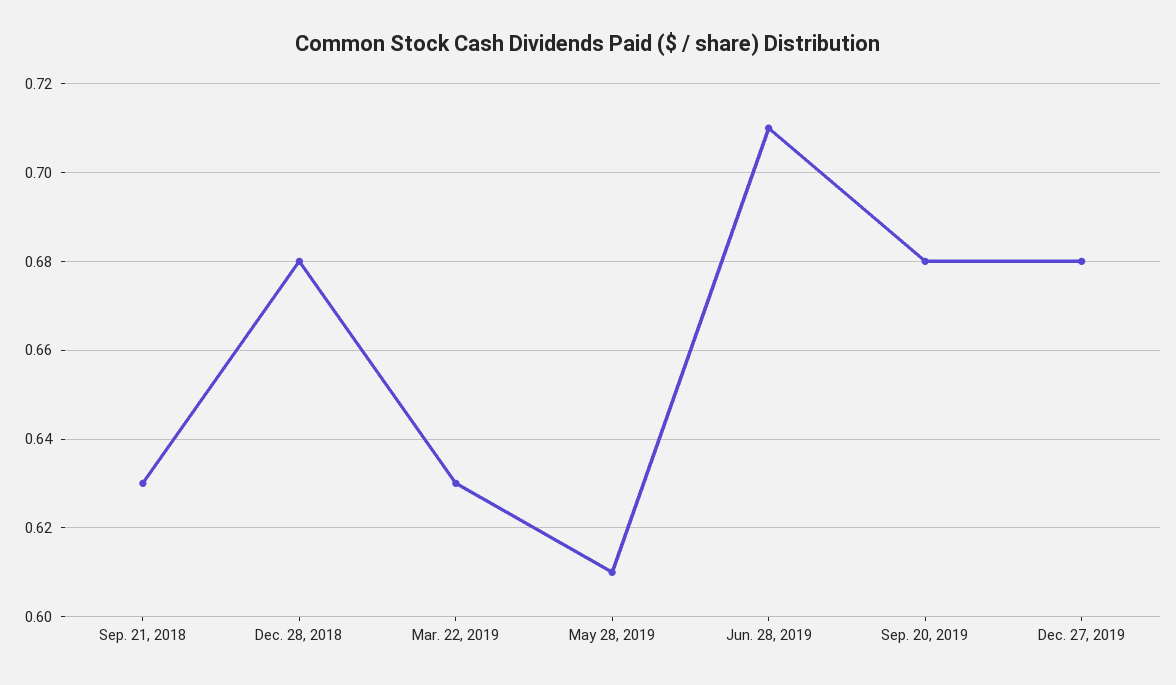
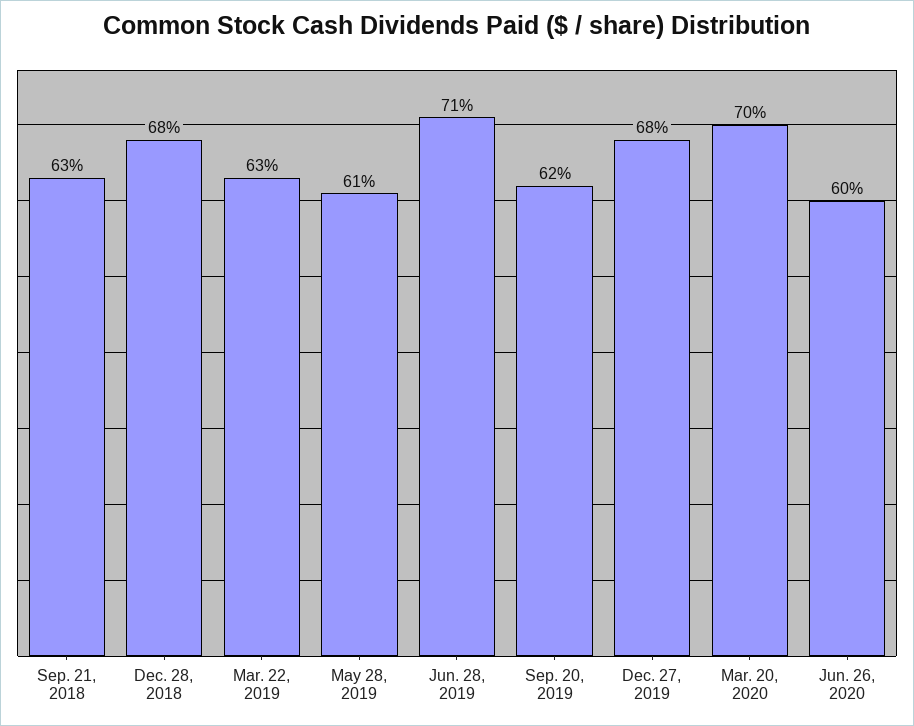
Sep. 20, 2019: 0.68 -> 0.62
Mar. 20, 2020: none -> 0.7
Jun. 26, 2020: none -> 0.6

